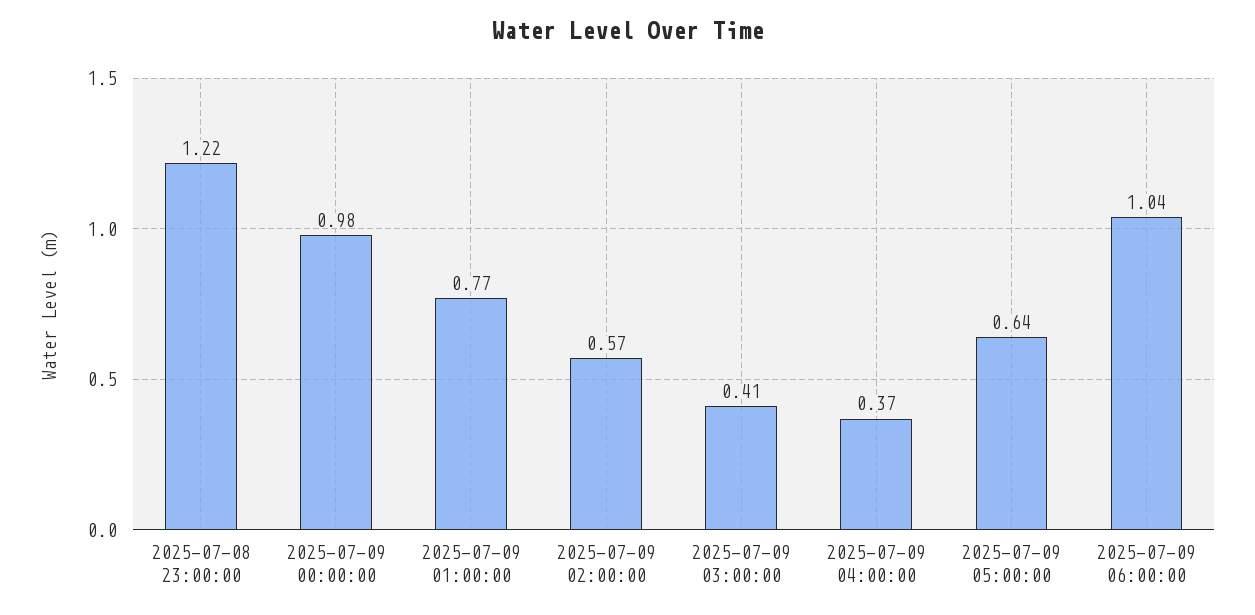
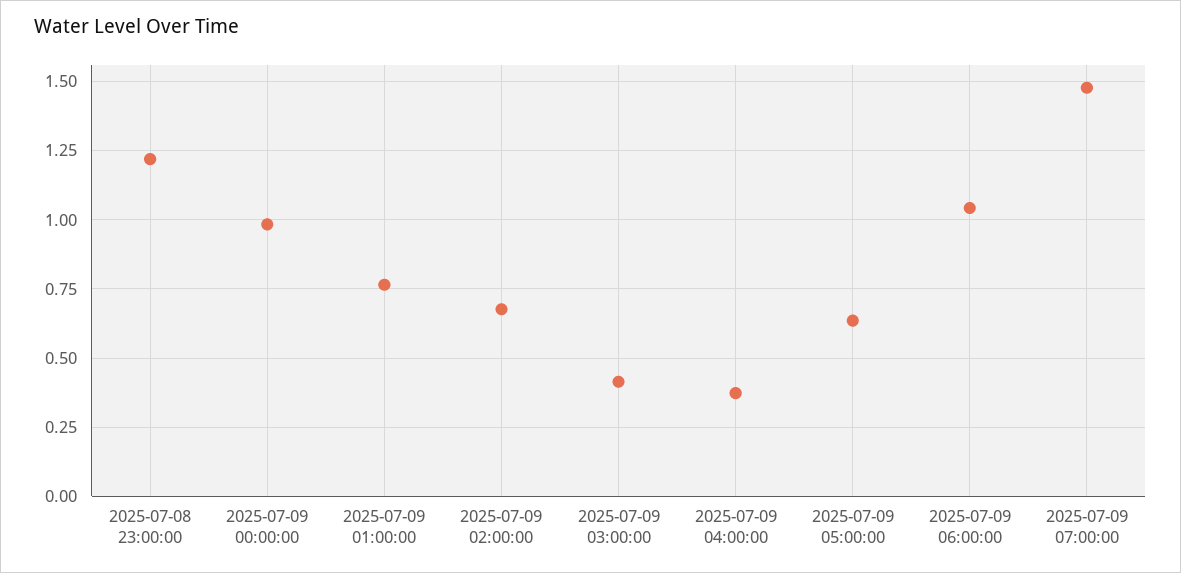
2025-07-09 02:00:00: 0.57 -> 0.675
2025-07-09 07:00:00: none -> 1.475

